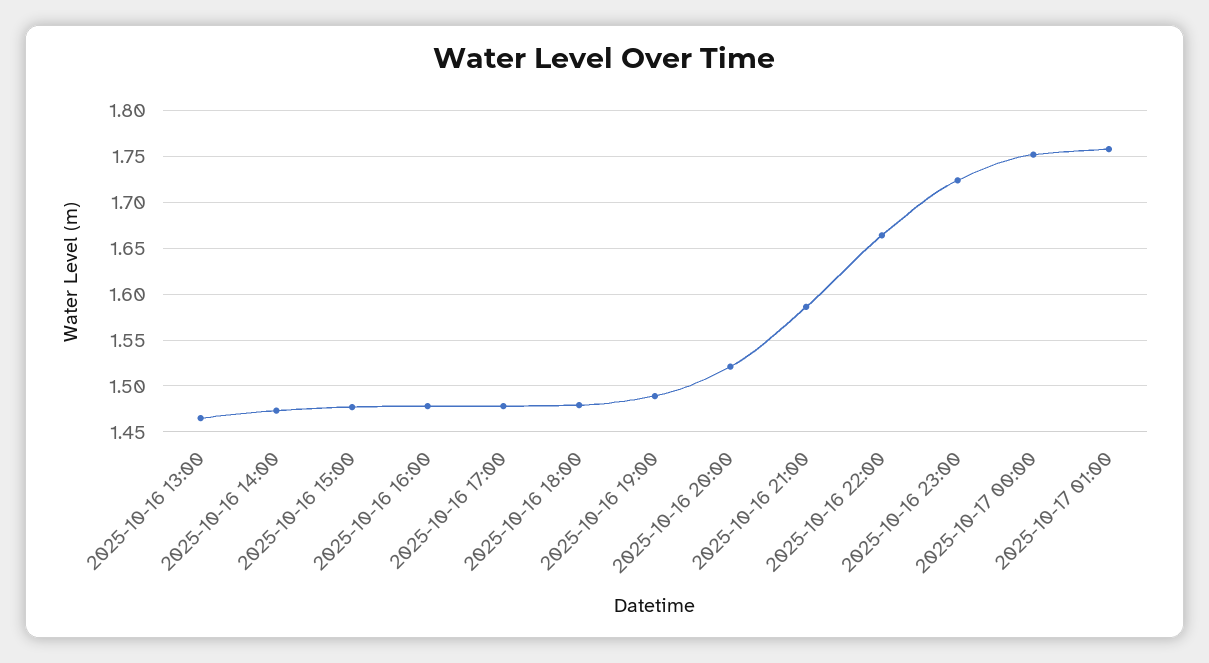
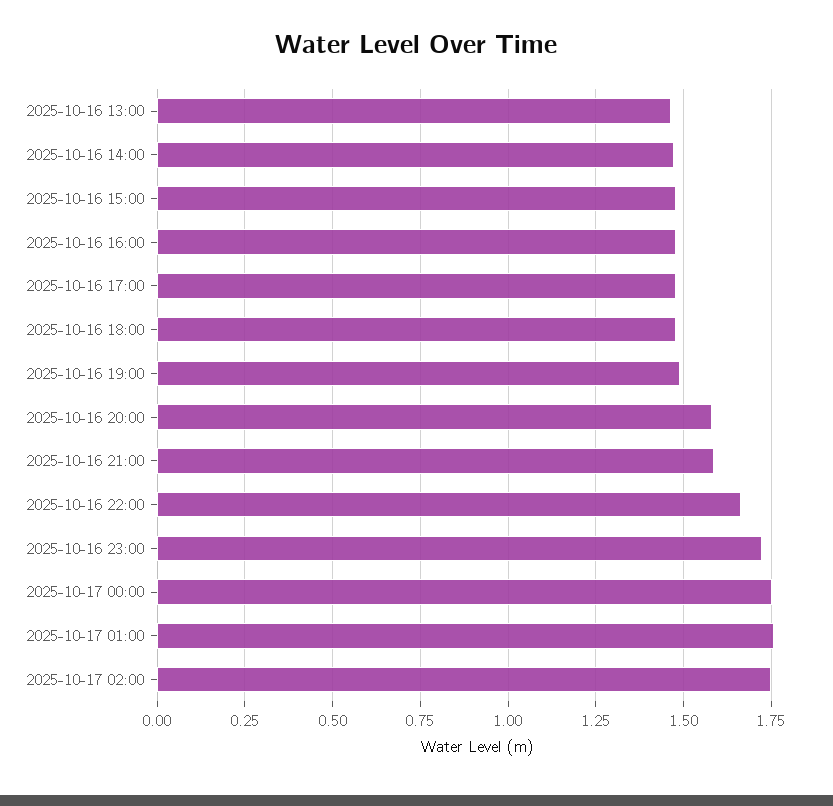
2025-10-16 20:00: 1.52 -> 1.575
2025-10-17 02:00: none -> 1.75

